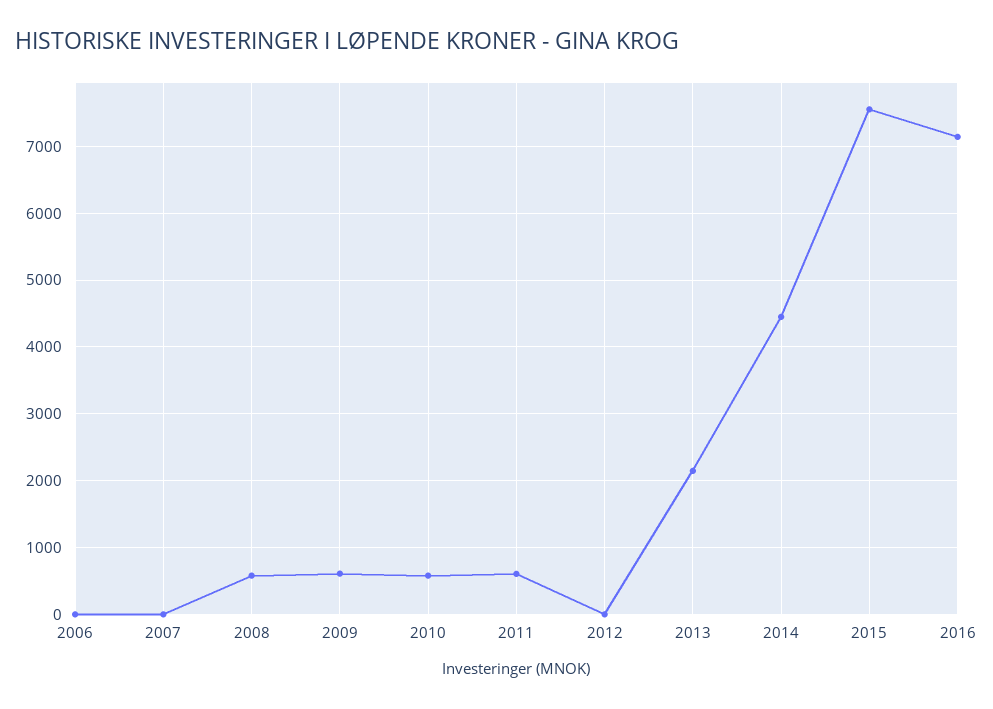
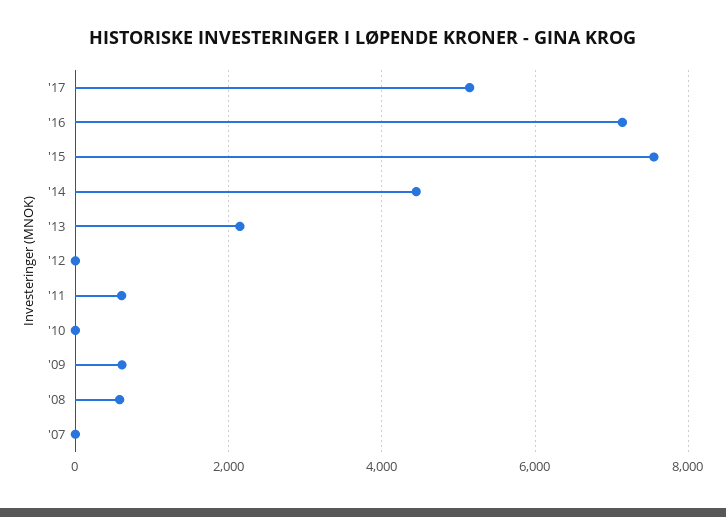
2006: 0 -> none
2010: 600 -> 0
'17: none -> 5200

